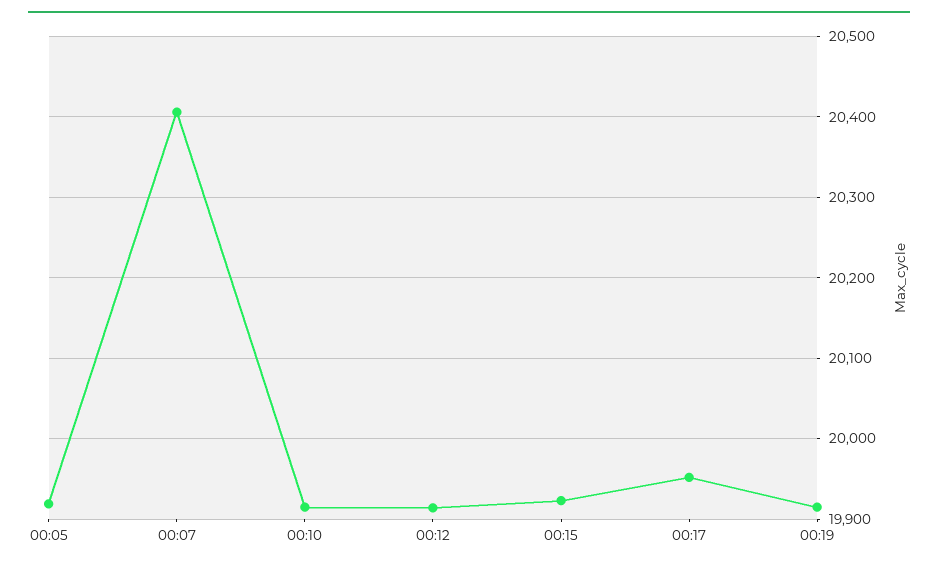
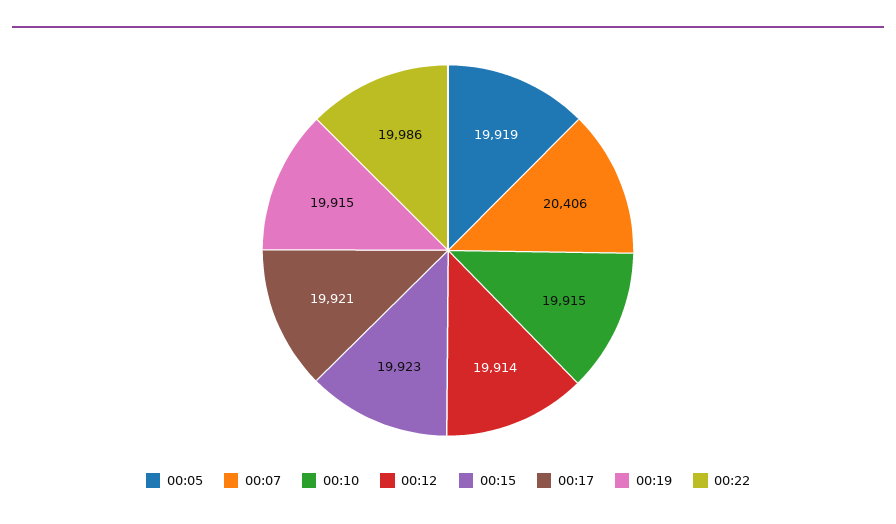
00:17: 19950 -> 19921
00:22: none -> 19986

